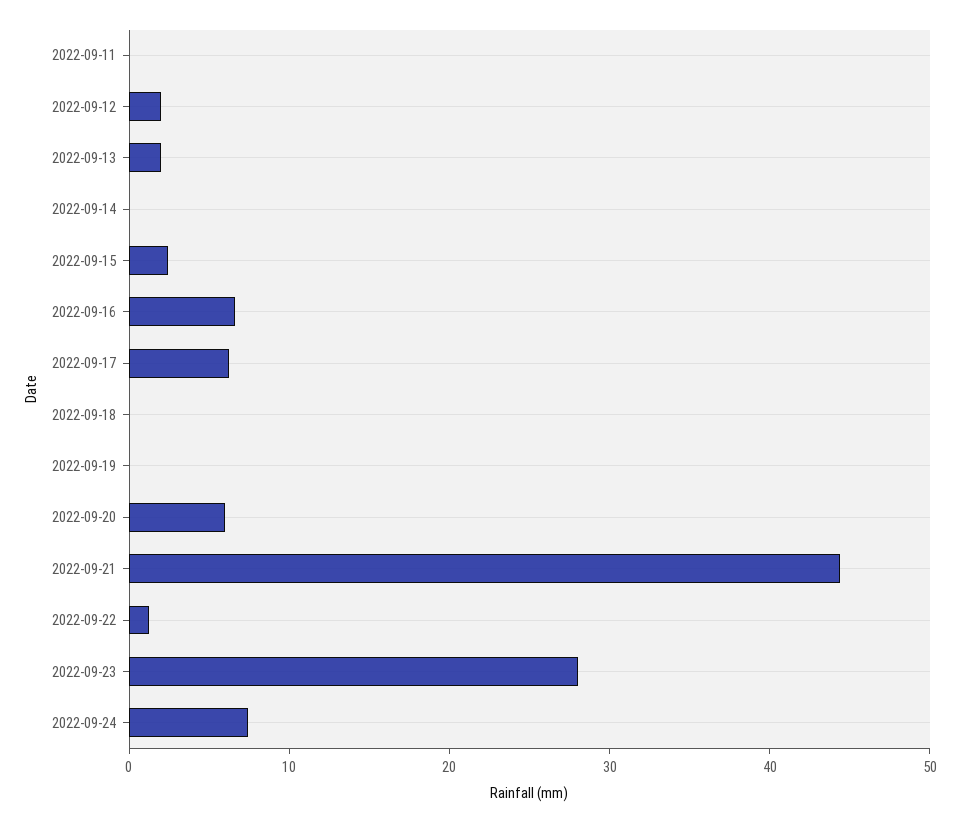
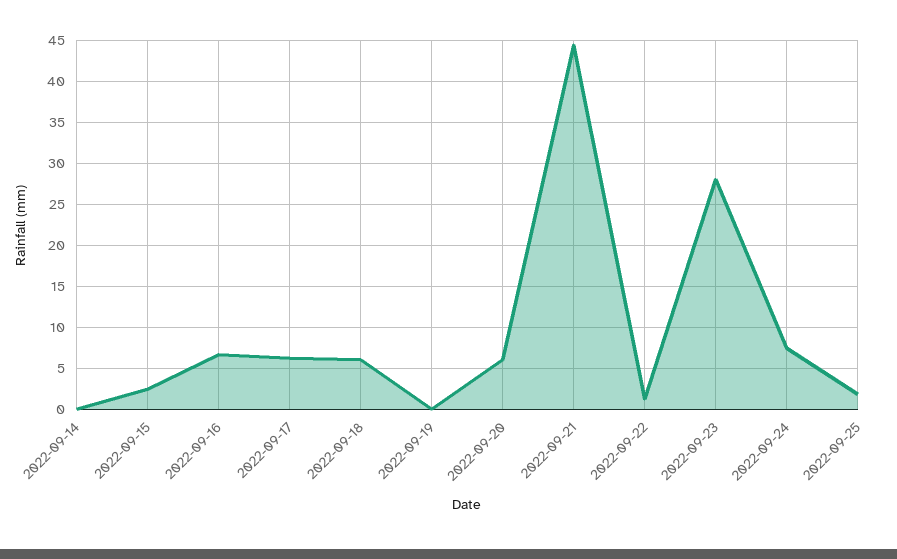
2022-09-11: 0 -> none
2022-09-12: 2 -> none
2022-09-13: 2 -> none
2022-09-18: 0 -> 6
2022-09-25: none -> 2

